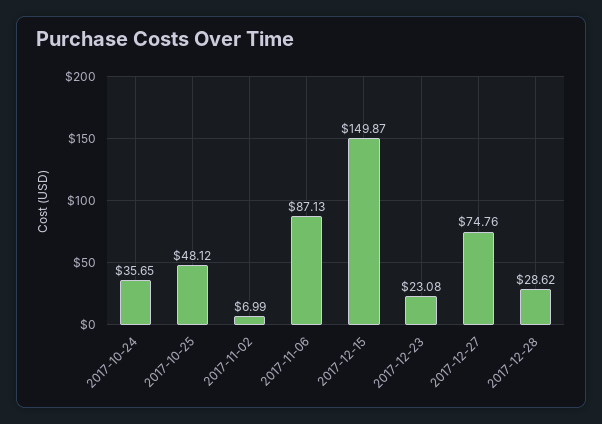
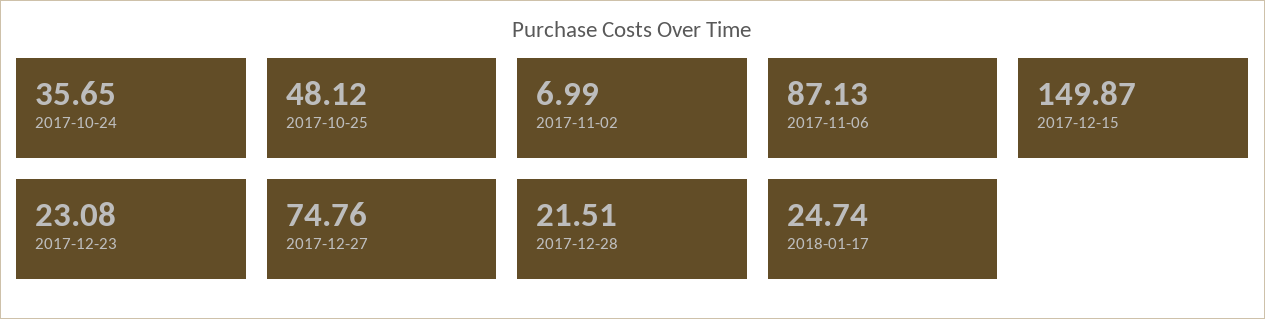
2017-12-28: 28.62 -> 21.51
2018-01-17: none -> 24.74

